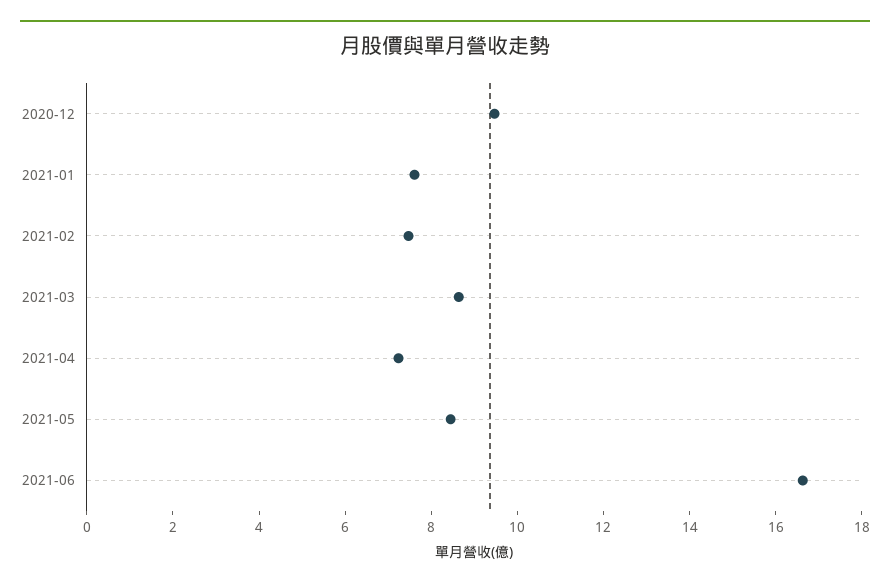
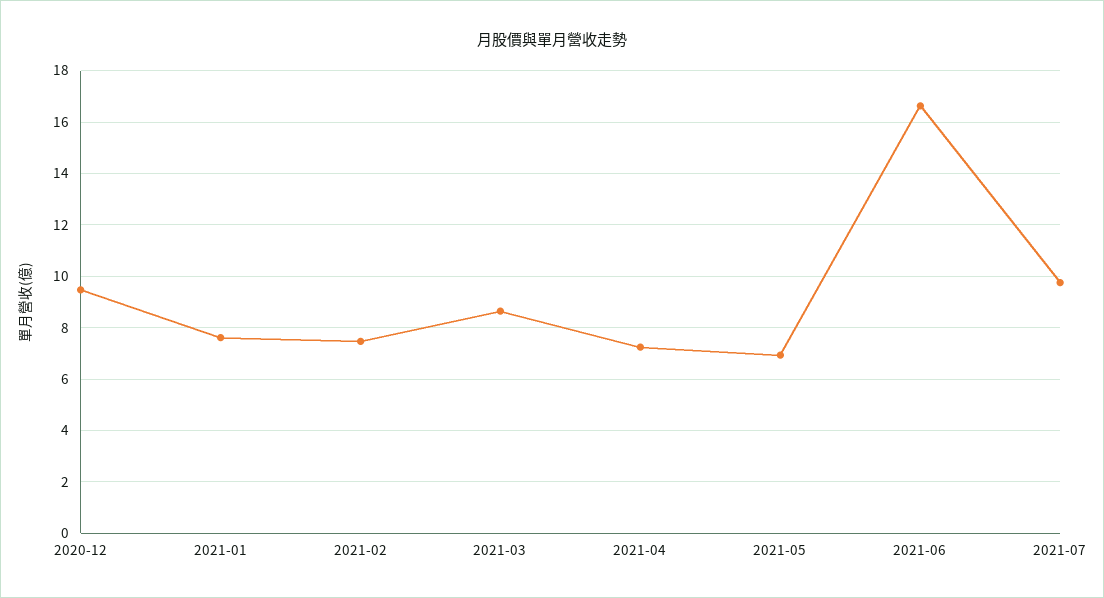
2021-05: 8.5 -> 7
2021-07: none -> 9.75

